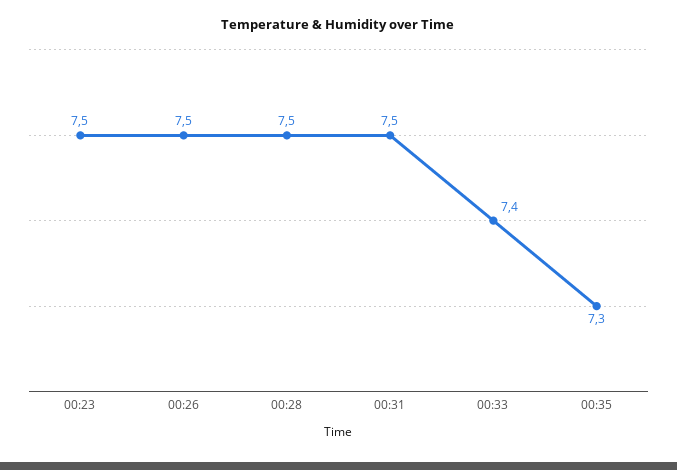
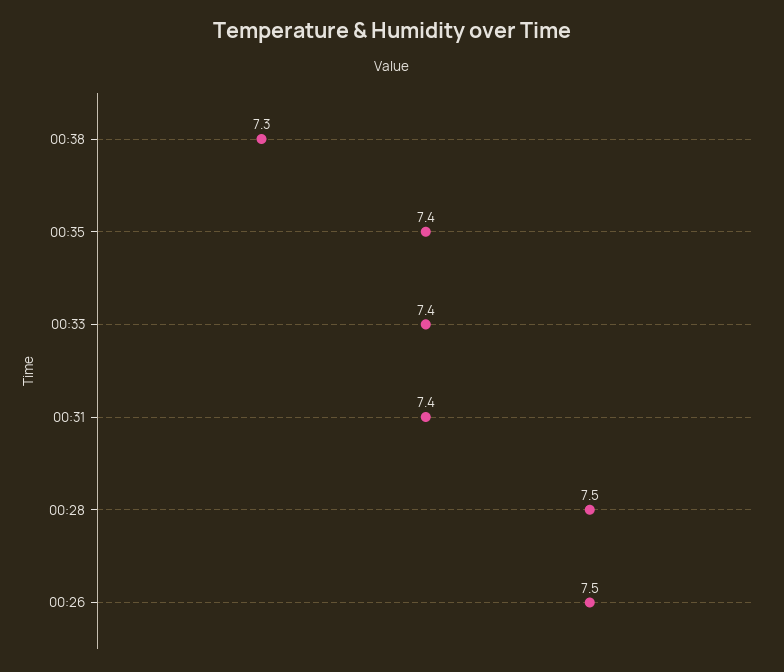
00:23: 7.5 -> none
00:31: 7.5 -> 7.4
00:35: 7.3 -> 7.4
00:38: none -> 7.3

